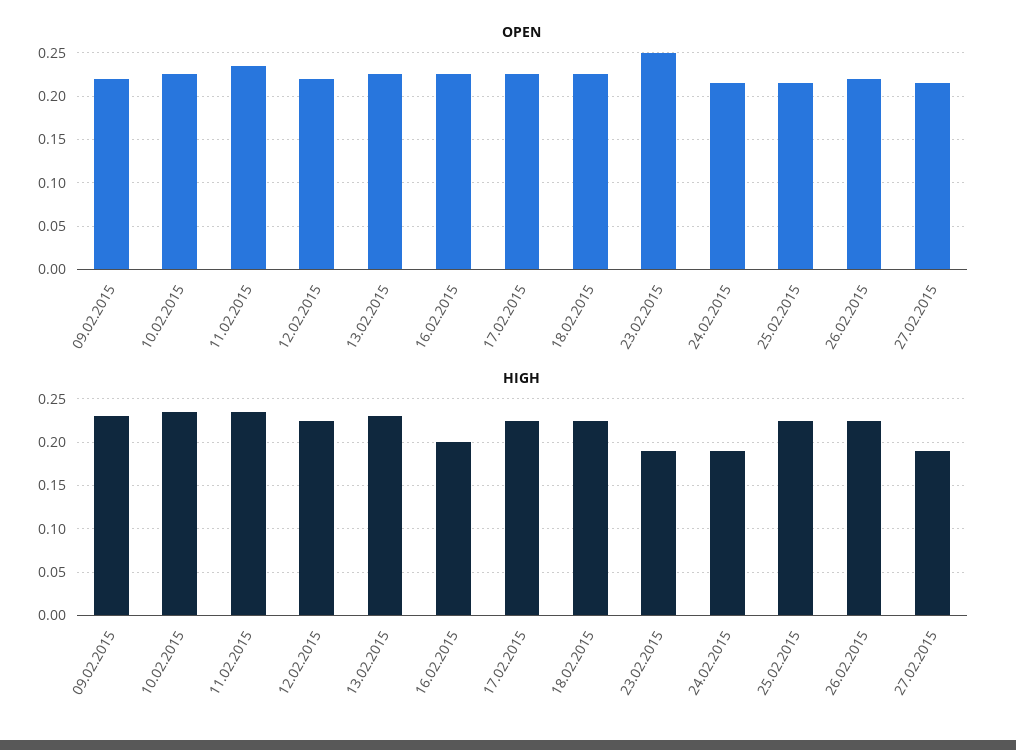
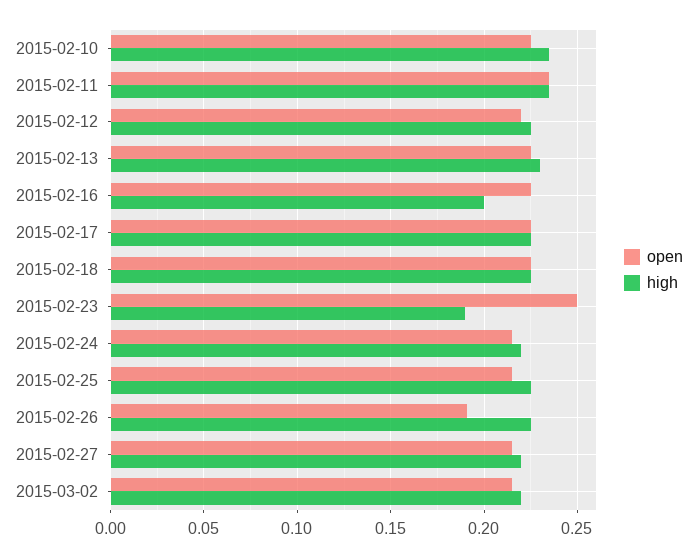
OPEN, 09.02.2015: 0.22 -> none
OPEN, 26.02.2015: 0.22 -> 0.19
HIGH, 09.02.2015: 0.23 -> none
HIGH, 24.02.2015: 0.19 -> 0.22
HIGH, 27.02.2015: 0.19 -> 0.22
OPEN, 2015-03-02: none -> 0.215
HIGH, 2015-03-02: none -> 0.22

